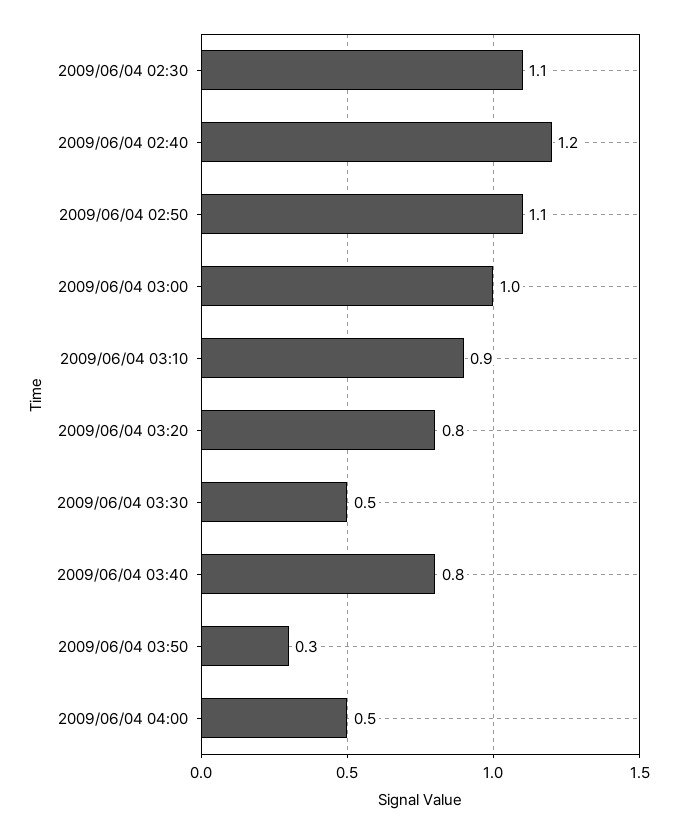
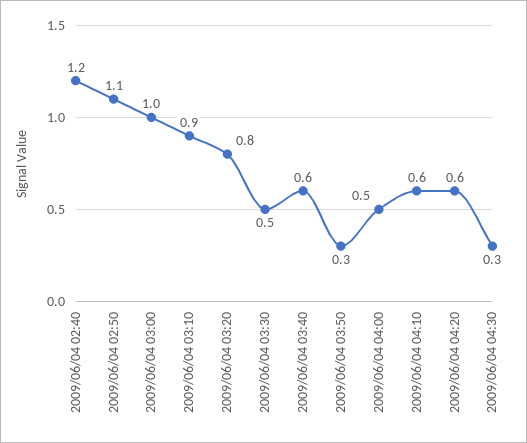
2009/06/04 02:30: 1.1 -> none
2009/06/04 03:40: 0.8 -> 0.6
2009/06/04 04:10: none -> 0.6
2009/06/04 04:20: none -> 0.6
2009/06/04 04:30: none -> 0.3

